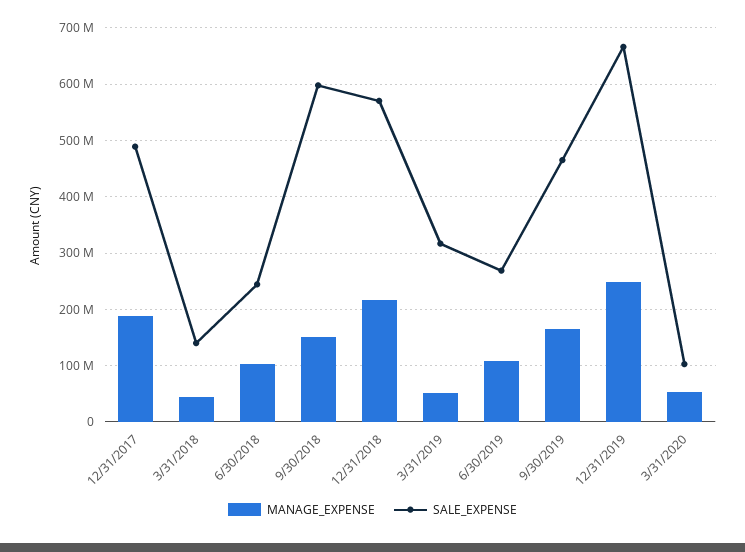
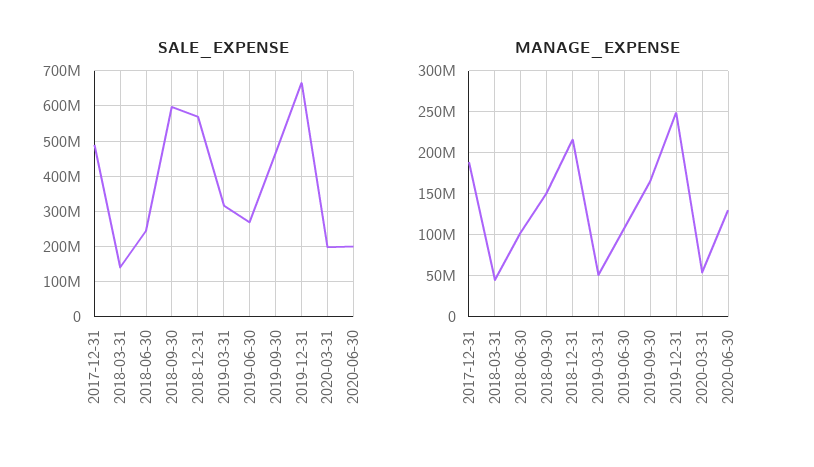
SALE_EXPENSE, 3/31/2020: 100000000 -> 200000000
SALE_EXPENSE, 2020-06-30: none -> 200000000
MANAGE_EXPENSE, 2020-06-30: none -> 130000000

